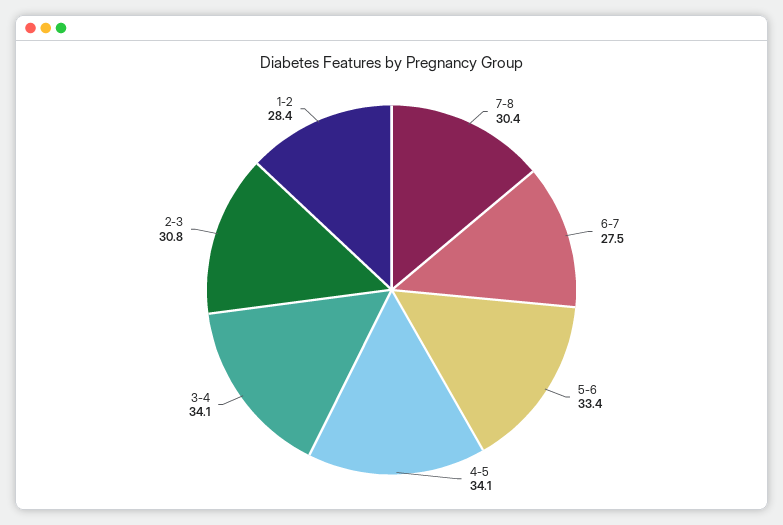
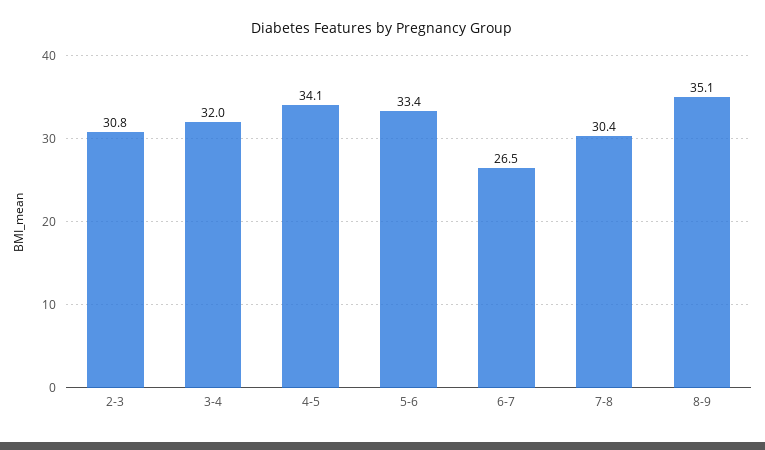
6-7: 27.5 -> 26.5
3-4: 34.1 -> 32
1-2: 28.4 -> none
8-9: none -> 35.1

